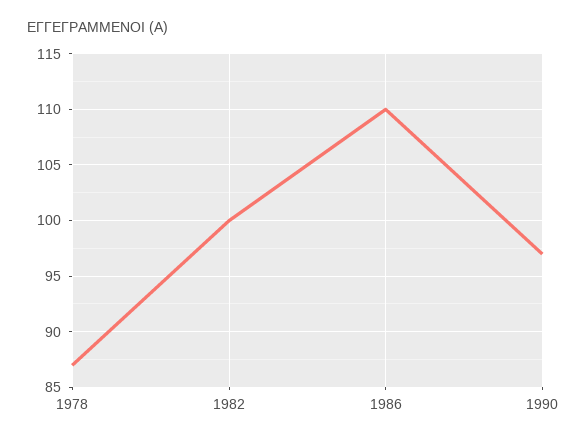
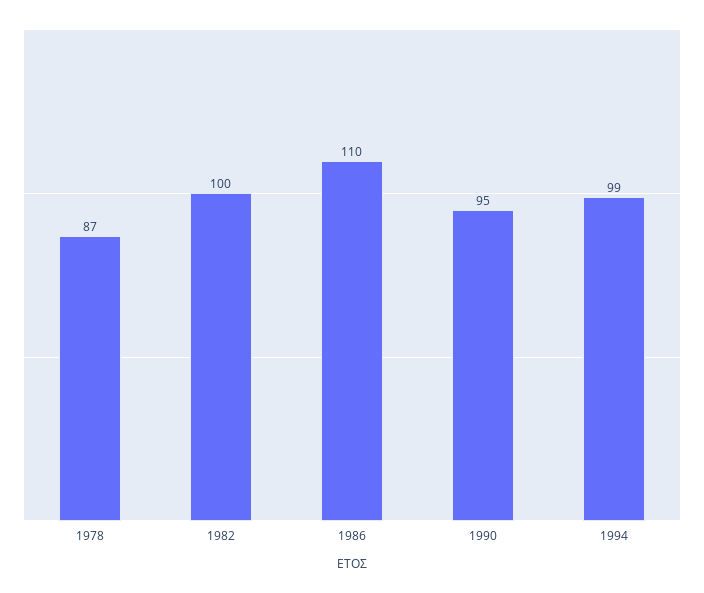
1990: 97 -> 95
1994: none -> 99

